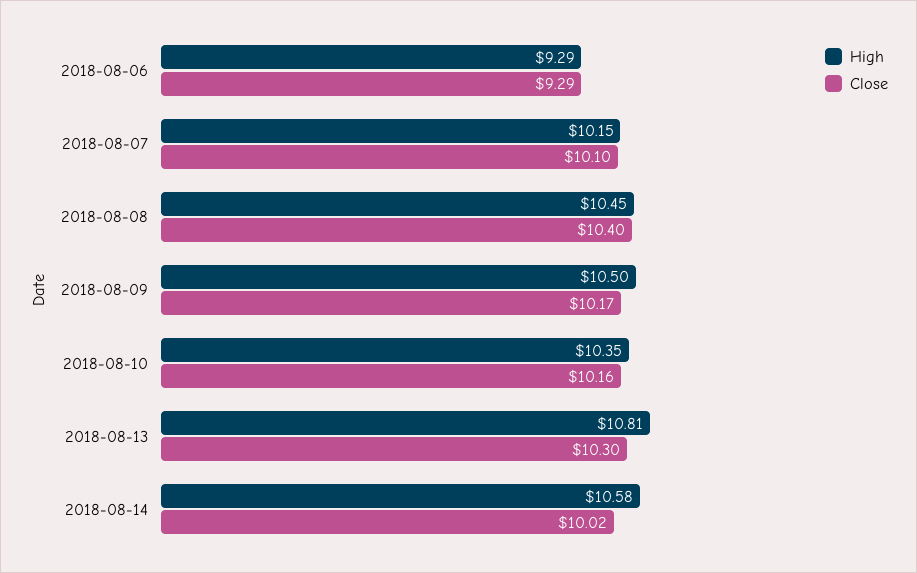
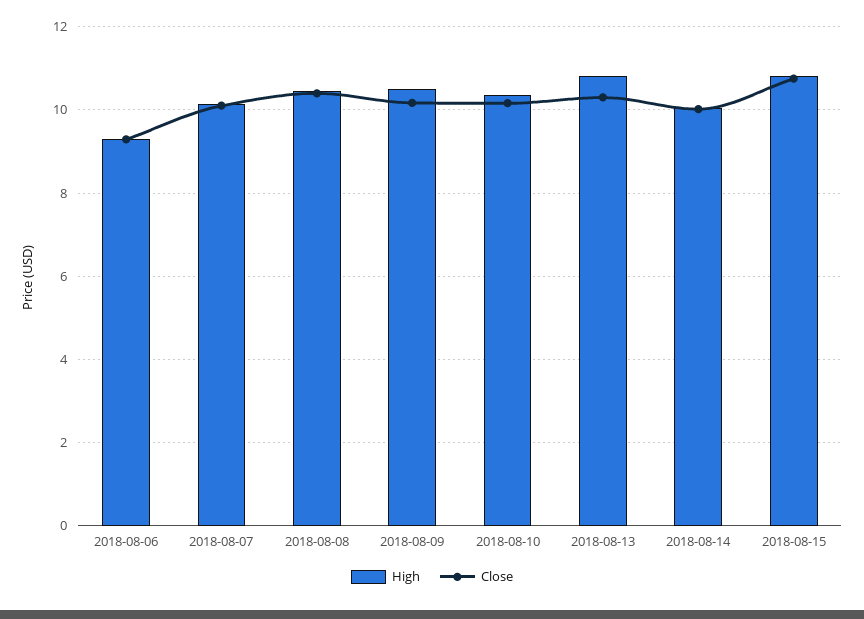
High, 2018-08-14: 10.58 -> 10
High, 2018-08-15: none -> 10.8
Close, 2018-08-15: none -> 10.8

